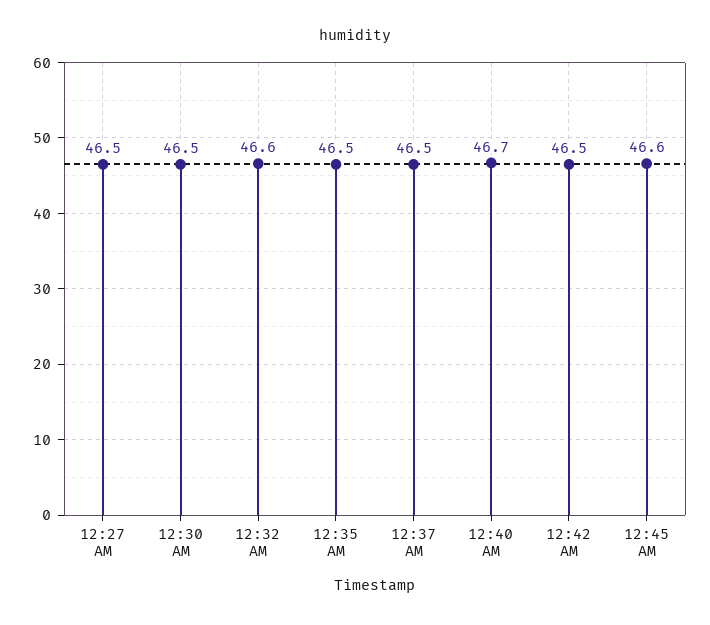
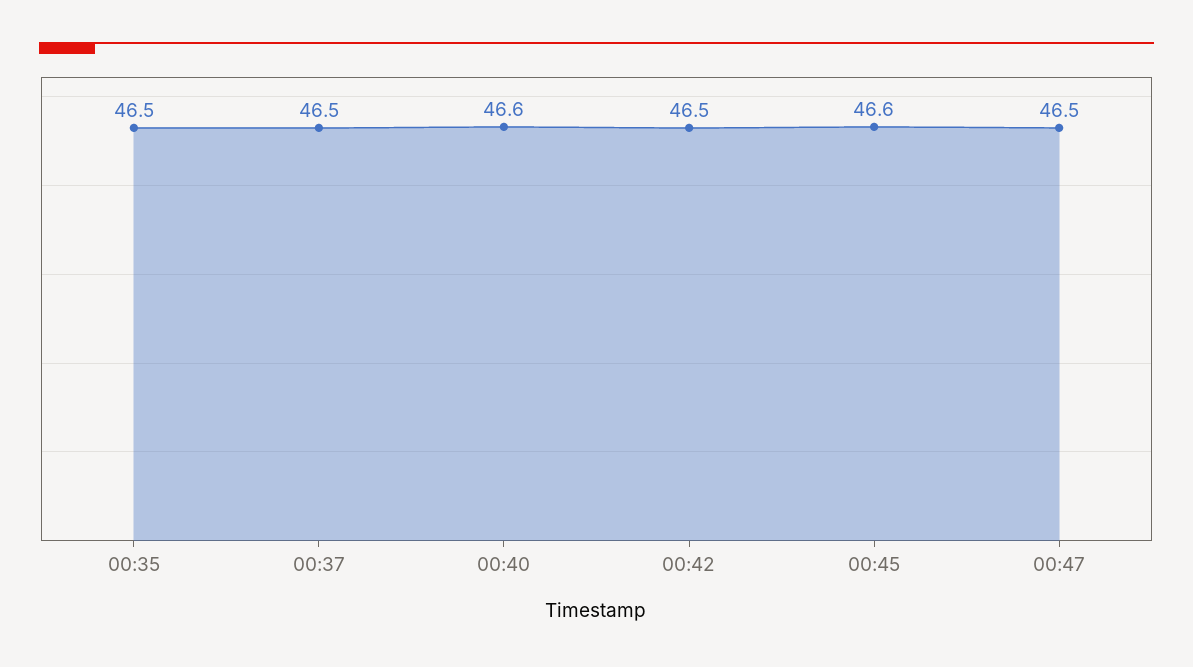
12:27 AM: 46.5 -> none
12:30 AM: 46.5 -> none
12:32 AM: 46.6 -> none
12:40 AM: 46.7 -> 46.6
00:47: none -> 46.5

